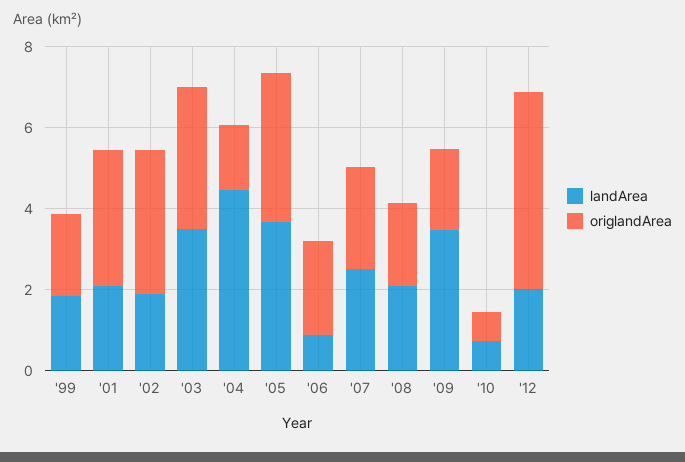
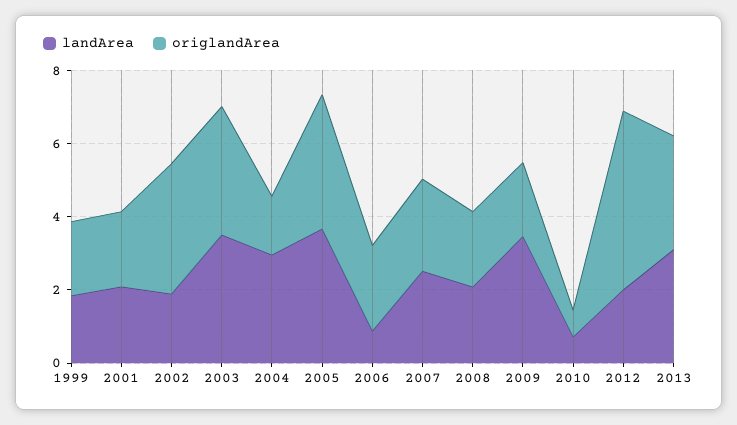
origlandArea, '01: 3.5 -> 2
landArea, '04: 4.5 -> 3
landArea, 2013: none -> 3
origlandArea, 2013: none -> 3

